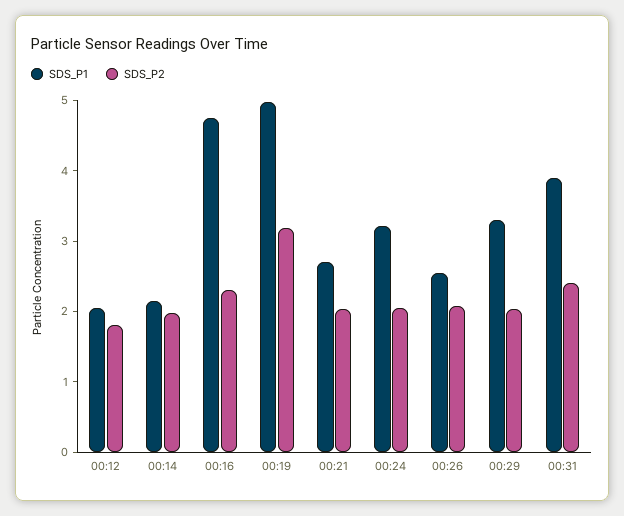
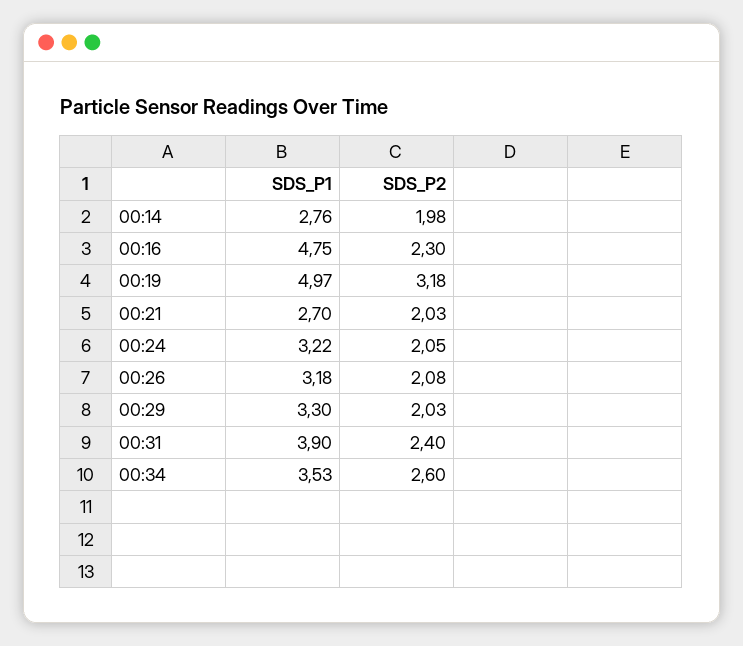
SDS_P1, 00:12: 2 -> none
SDS_P2, 00:12: 1.8 -> none
SDS_P1, 00:14: 2.2 -> 2.76
SDS_P1, 00:26: 2.6 -> 3.18
SDS_P1, 00:34: none -> 3.53
SDS_P2, 00:34: none -> 2.6

